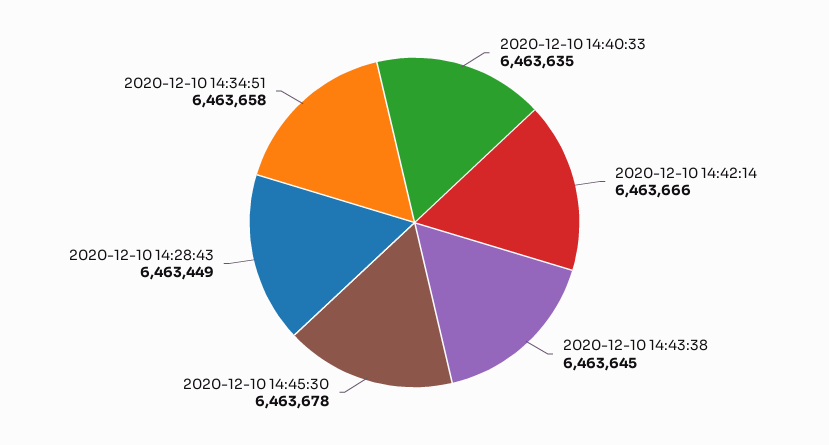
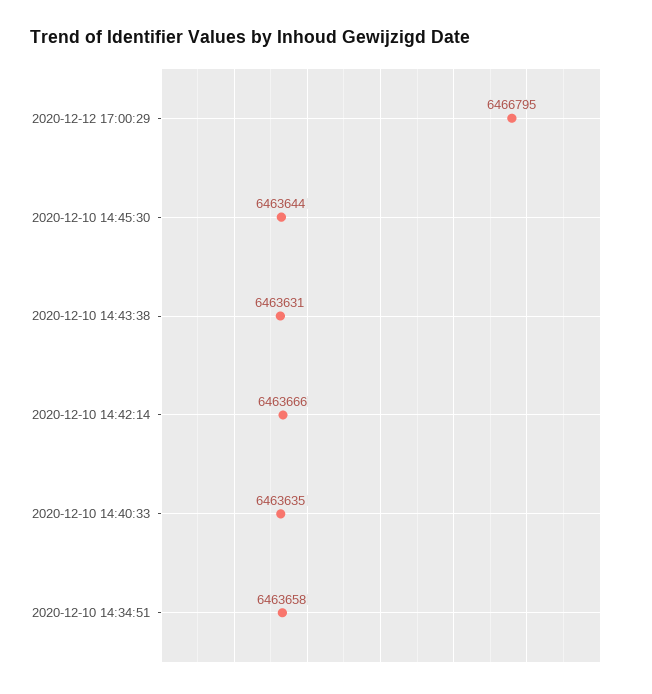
2020-12-10 14:43:38: 6463645 -> 6463631
2020-12-10 14:45:30: 6463678 -> 6463644
2020-12-10 14:28:43: 6463449 -> none
2020-12-12 17:00:29: none -> 6466795

